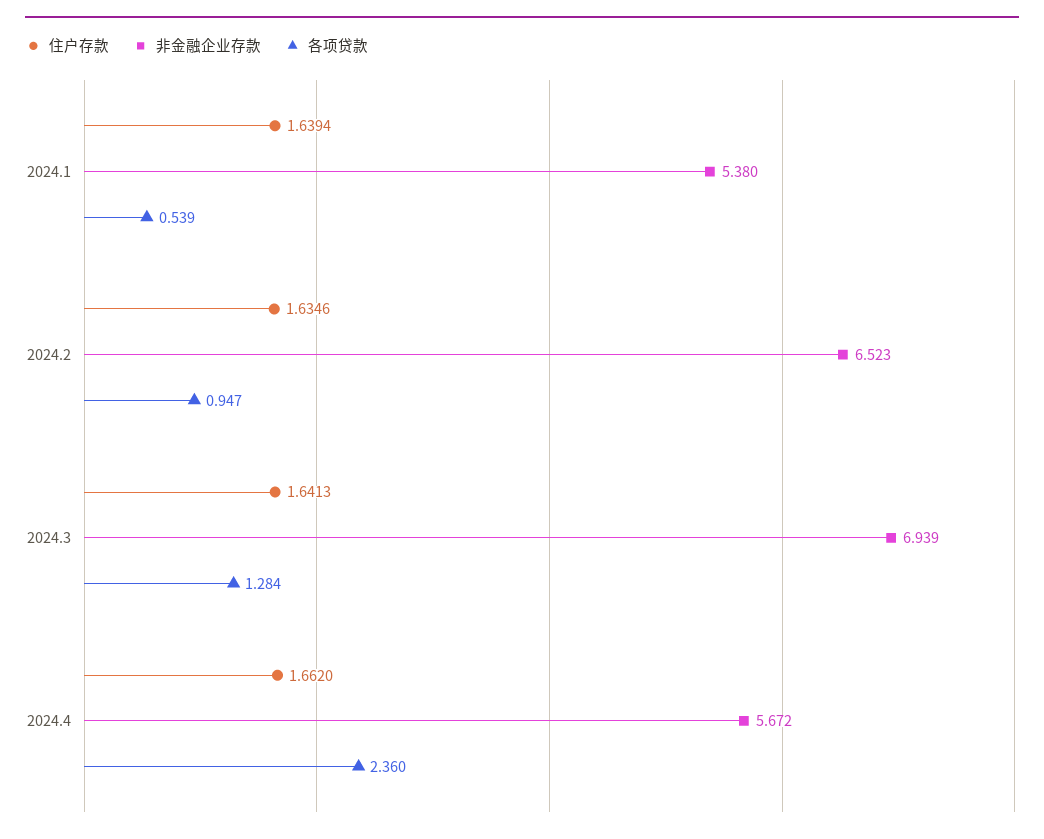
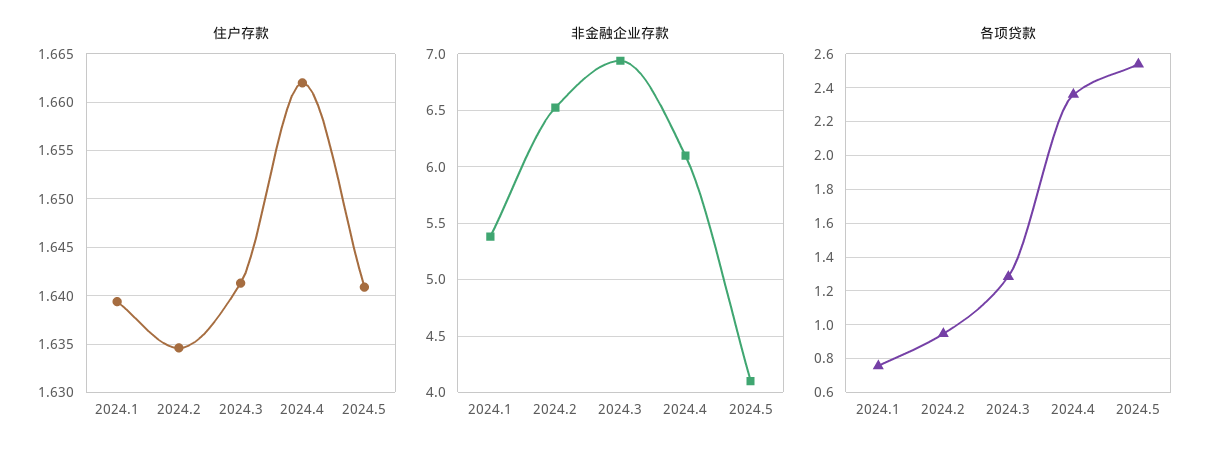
各项贷款, 2024.1: 0.539 -> 0.75
非金融企业存款, 2024.4: 5.672 -> 6.1
住户存款, 2024.5: none -> 1.641
非金融企业存款, 2024.5: none -> 4.1
各项贷款, 2024.5: none -> 2.55

